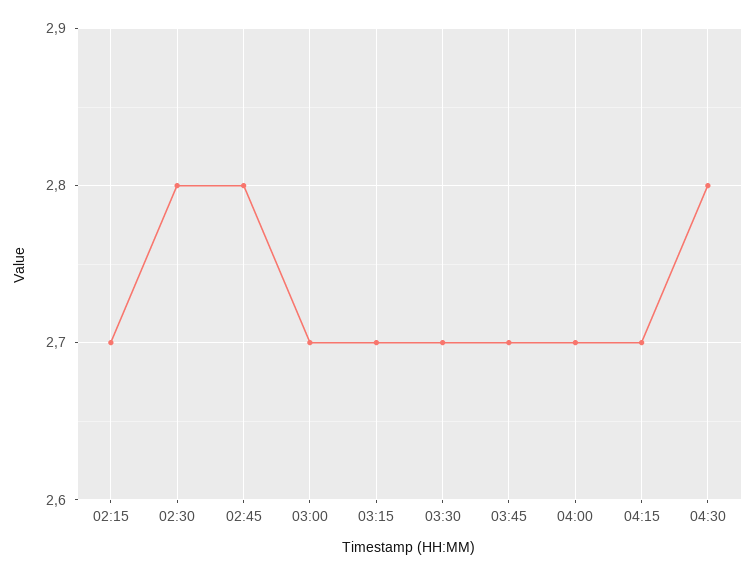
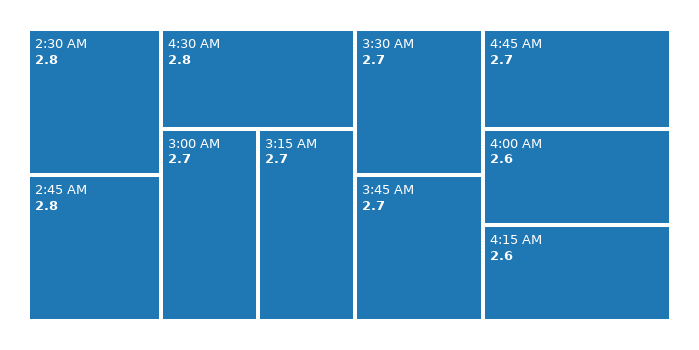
02:15: 2.7 -> none
04:00: 2.7 -> 2.6
04:15: 2.7 -> 2.6
4:45 AM: none -> 2.7

